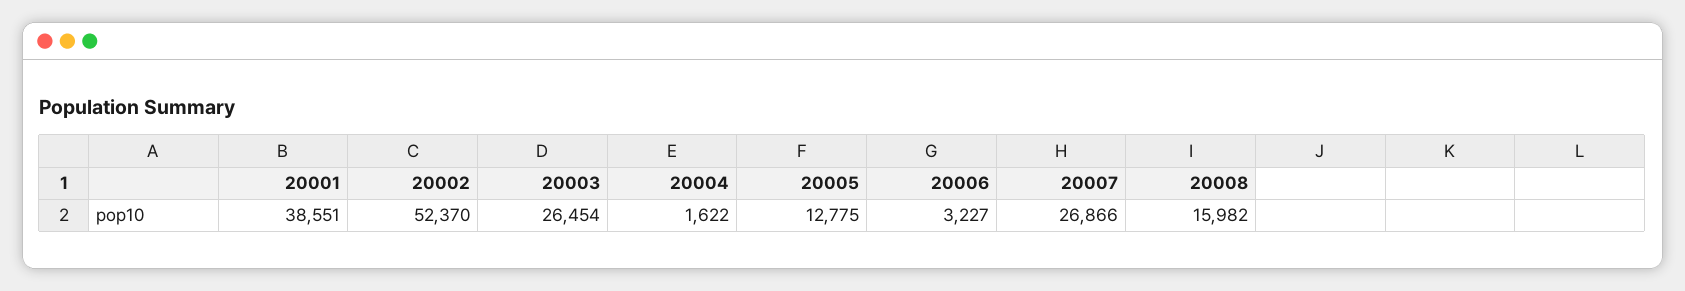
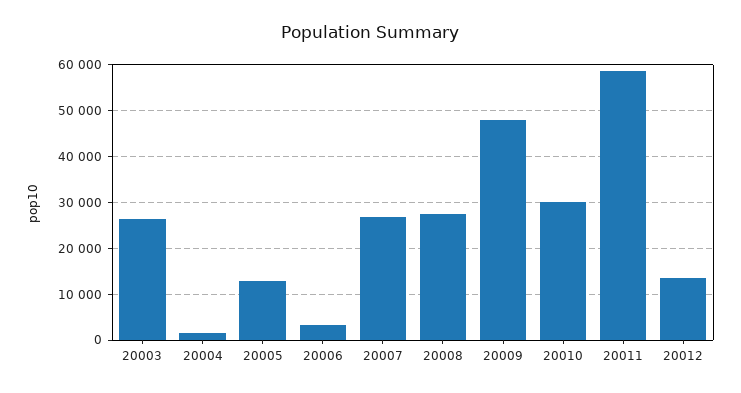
20001: 38551 -> none
20002: 52370 -> none
20008: 15982 -> 28000
20009: none -> 48000
20010: none -> 30000
20011: none -> 58000
20012: none -> 14000

